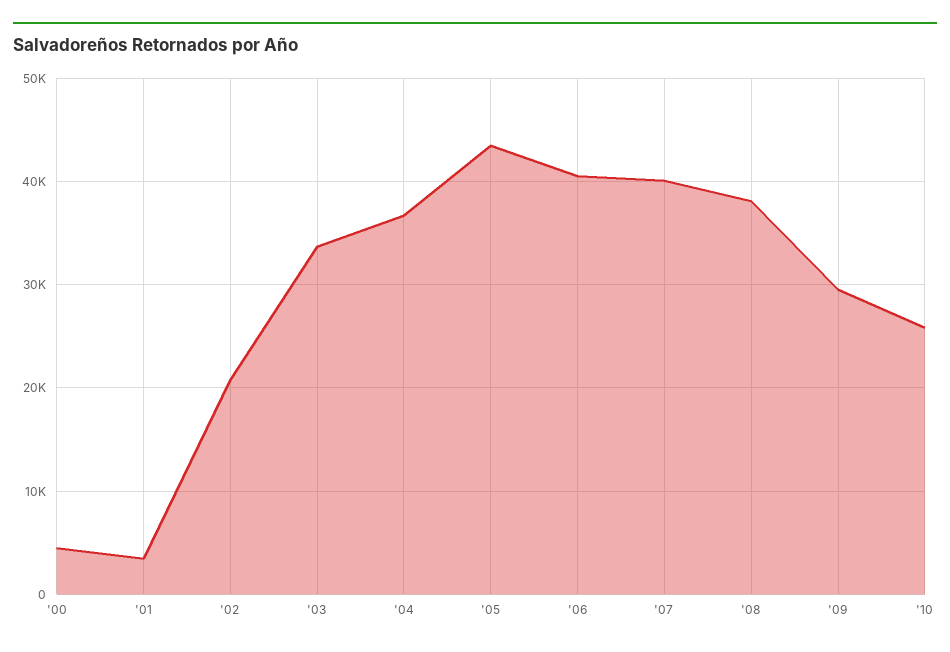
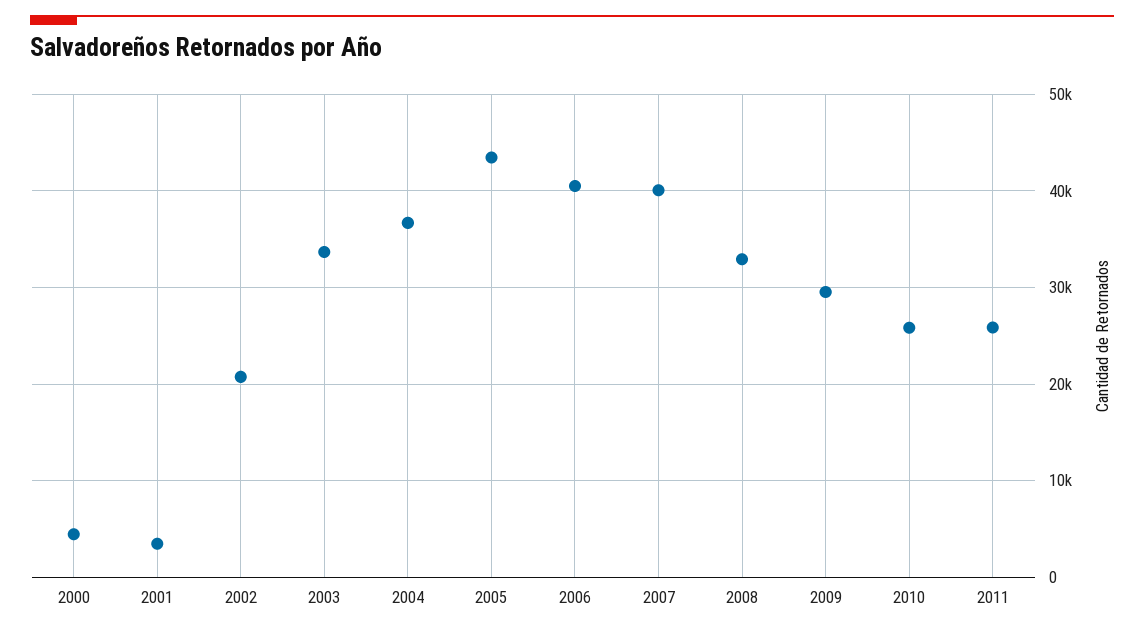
'08: 38000 -> 33000
2011: none -> 26000

